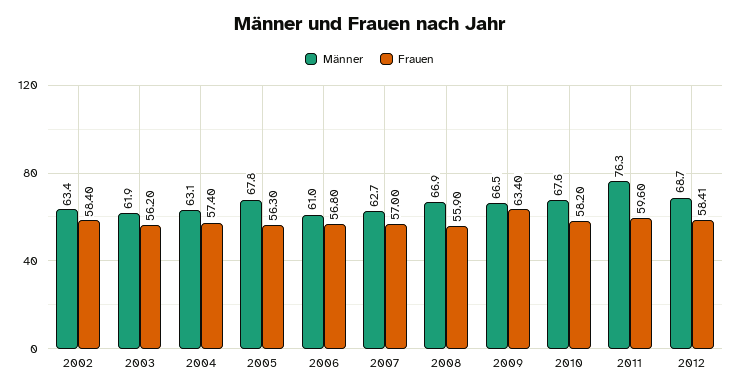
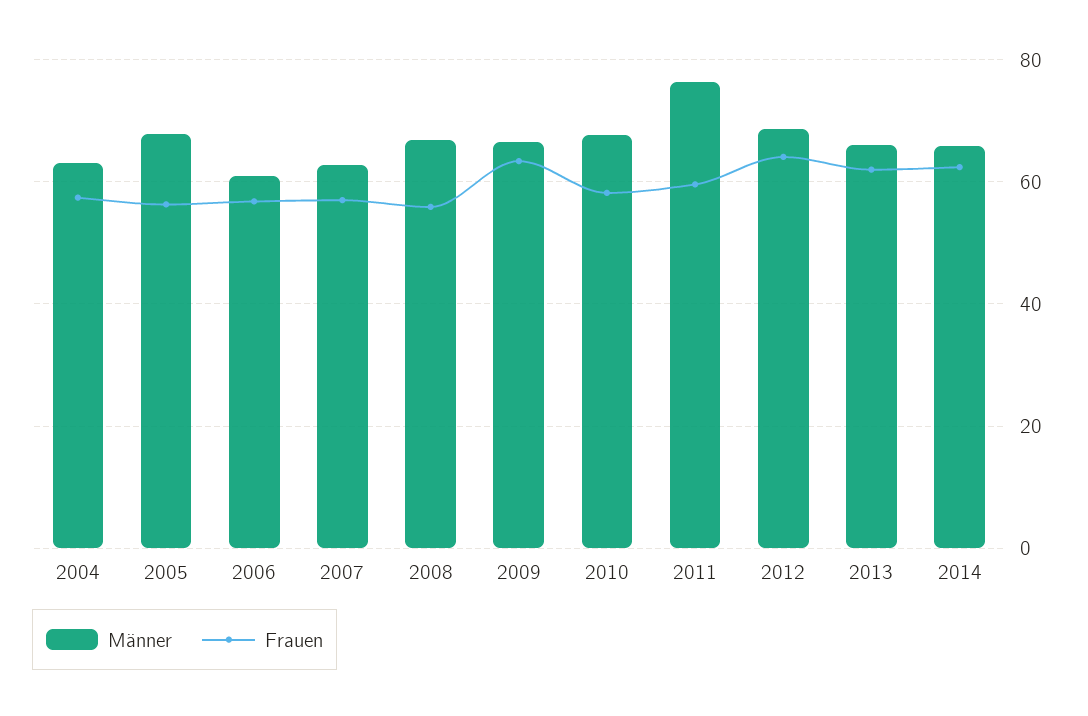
Männer, 2002: 63.4 -> none
Frauen, 2002: 58.4 -> none
Männer, 2003: 61.9 -> none
Frauen, 2003: 56.2 -> none
Frauen, 2012: 58.41 -> 64
Männer, 2013: none -> 66
Frauen, 2013: none -> 62
Männer, 2014: none -> 66
Frauen, 2014: none -> 62

